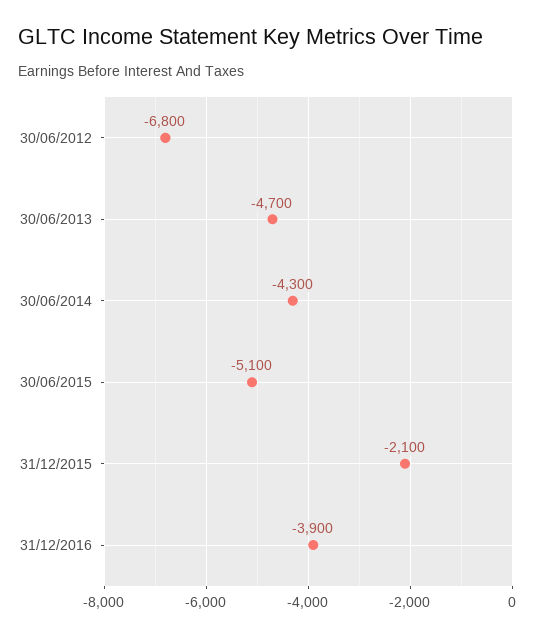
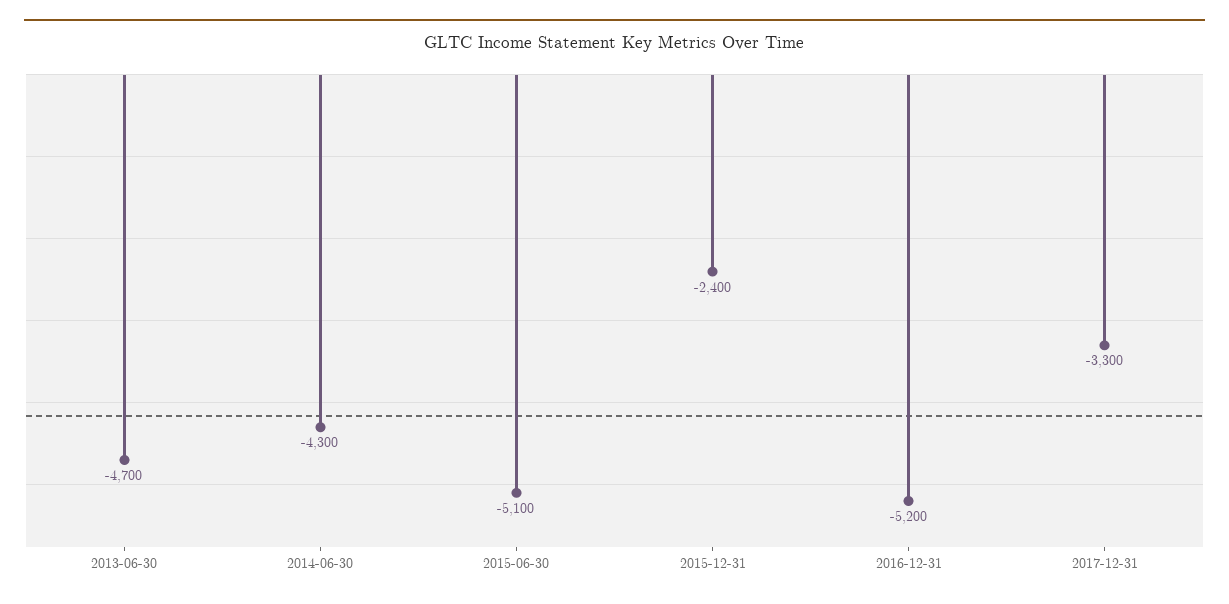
30/06/2012: -6800 -> none
31/12/2015: -2100 -> -2400
31/12/2016: -3900 -> -5200
2017-12-31: none -> -3300

